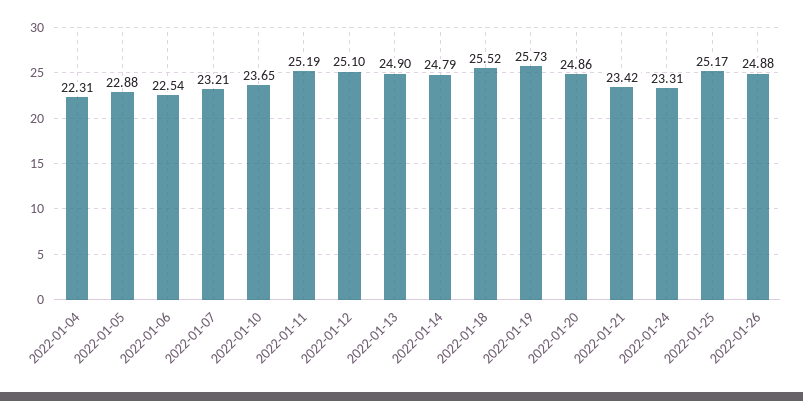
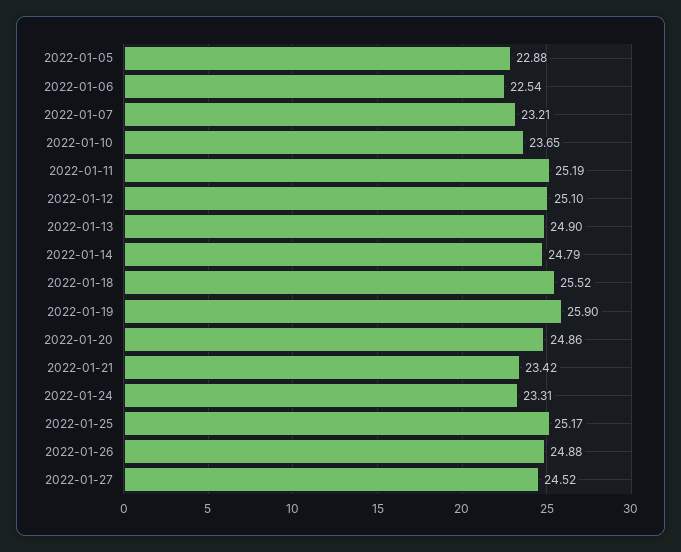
2022-01-04: 22.31 -> none
2022-01-19: 25.73 -> 25.9
2022-01-27: none -> 24.52

